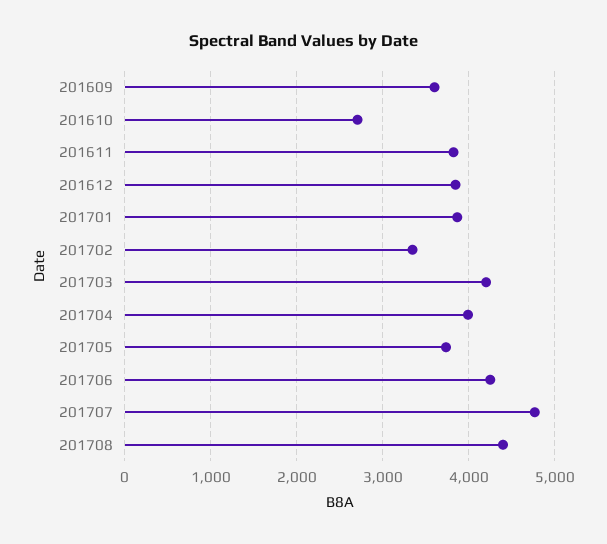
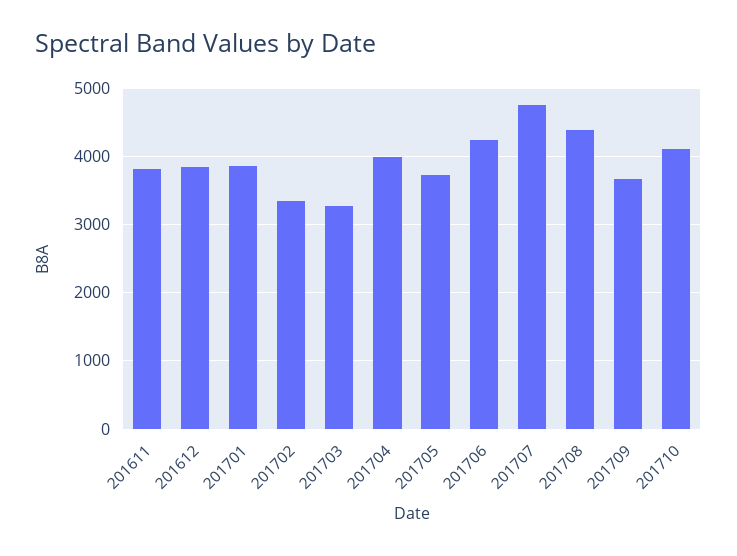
201609: 3600 -> none
201610: 2700 -> none
201703: 4200 -> 3300
201709: none -> 3700
201710: none -> 4100

